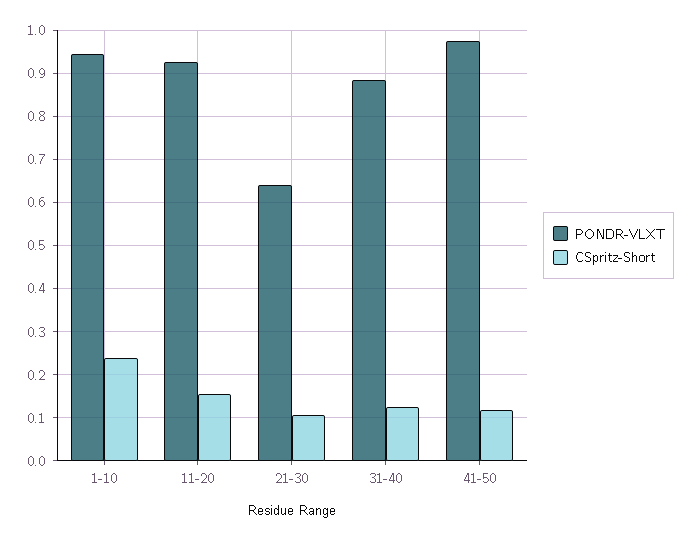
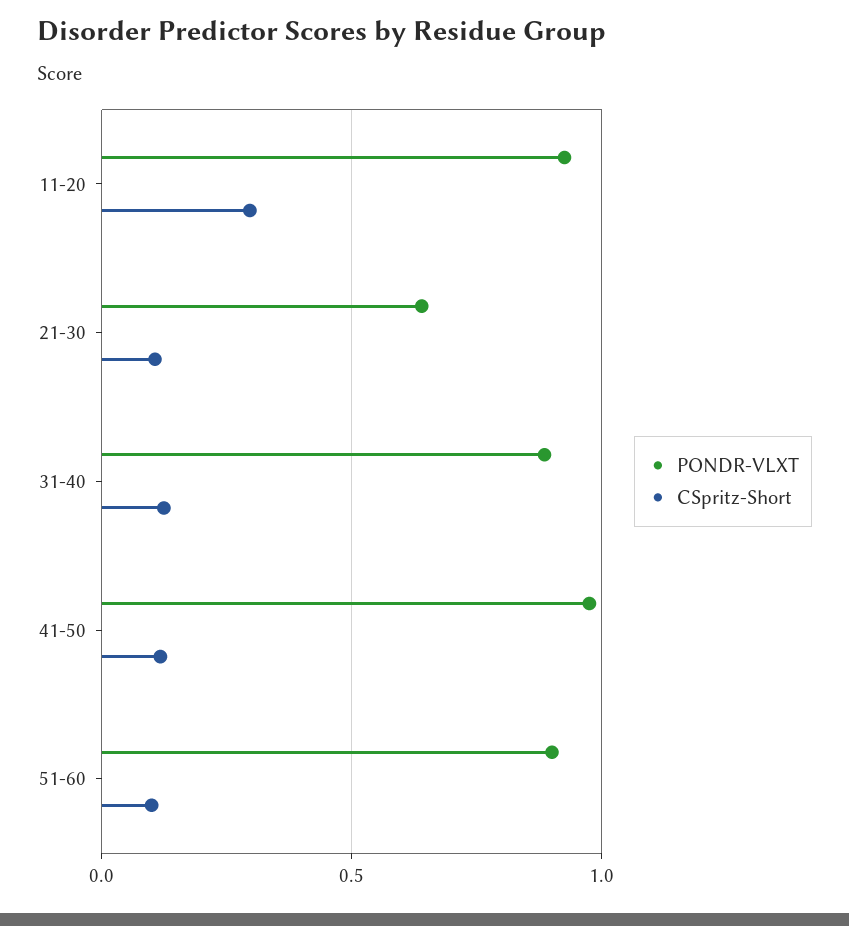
PONDR-VLXT, 1-10: 0.94 -> none
CSpritz-Short, 1-10: 0.24 -> none
CSpritz-Short, 11-20: 0.16 -> 0.3
PONDR-VLXT, 51-60: none -> 0.9
CSpritz-Short, 51-60: none -> 0.1

